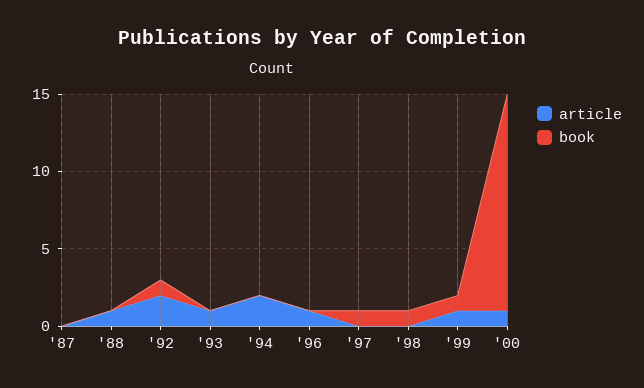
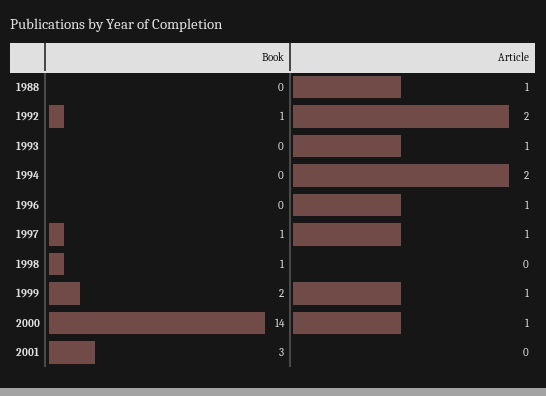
article, '87: 0 -> none
book, '87: 0 -> none
article, '97: 0 -> 1
book, '99: 1 -> 2
book, 2001: none -> 3
article, 2001: none -> 0

